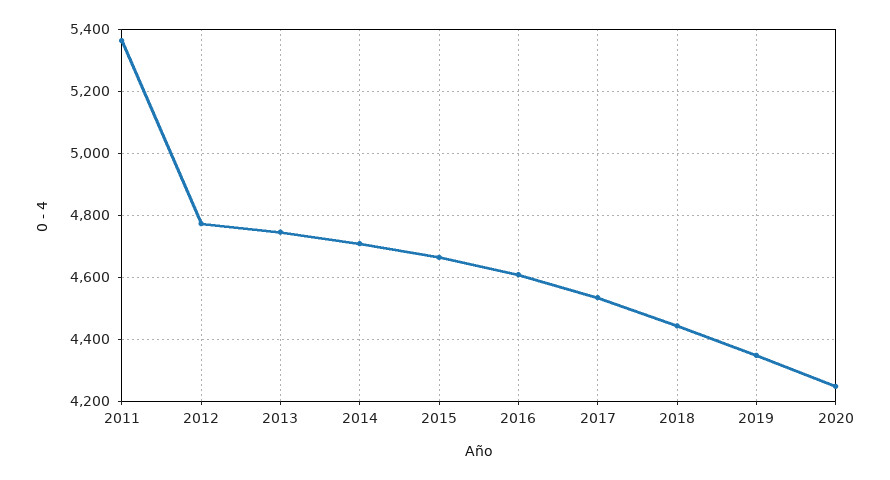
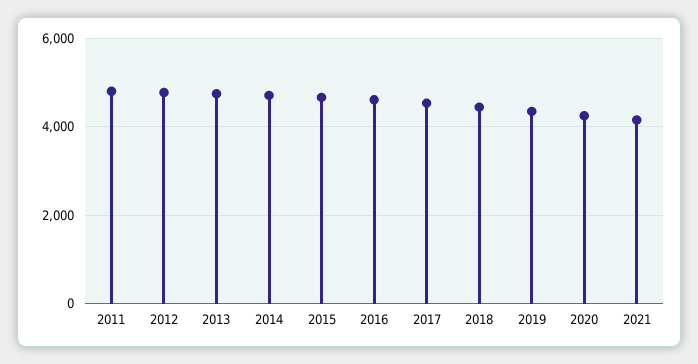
2011: 5360 -> 4800
2021: none -> 4200

